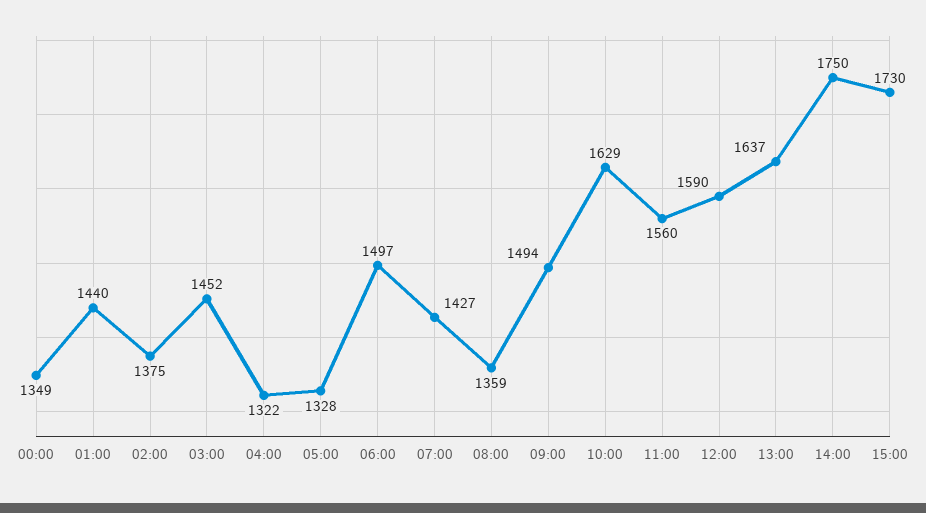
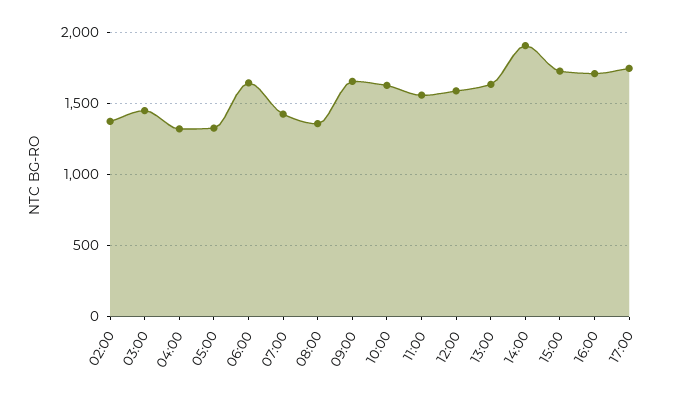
00:00: 1349 -> none
01:00: 1440 -> none
06:00: 1497 -> 1650
09:00: 1494 -> 1650
14:00: 1750 -> 1900
16:00: none -> 1700
17:00: none -> 1750

